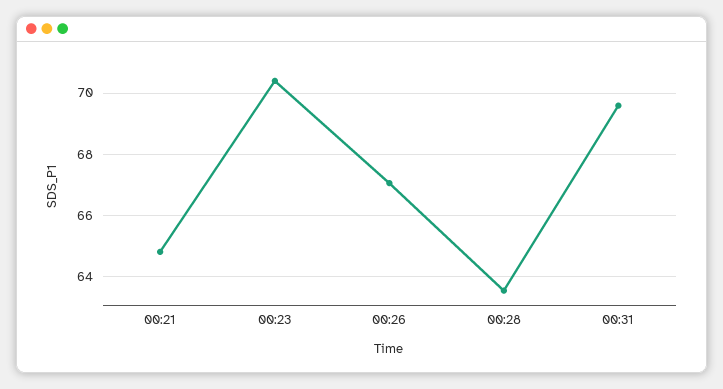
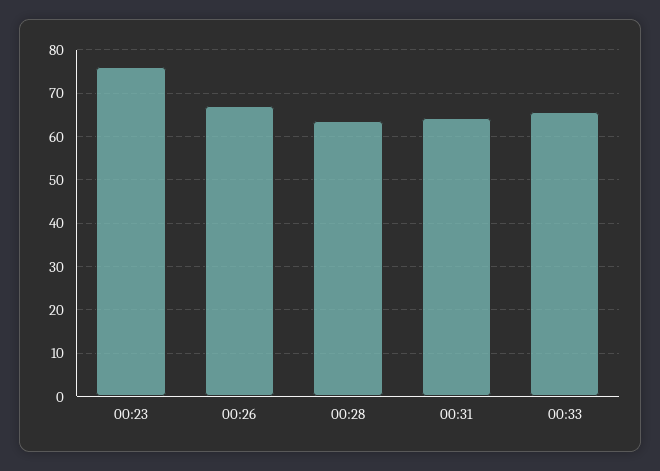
00:21: 64.8 -> none
00:23: 70.4 -> 76
00:31: 69.6 -> 64
00:33: none -> 66

